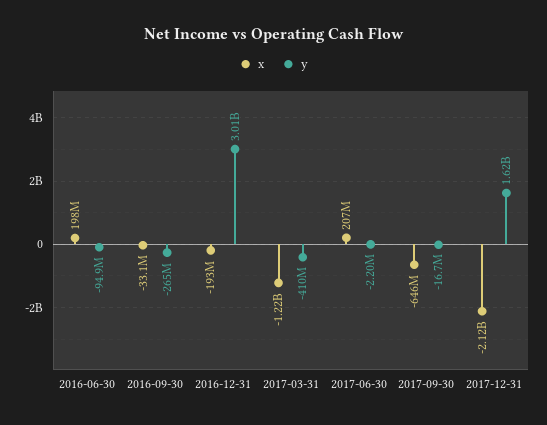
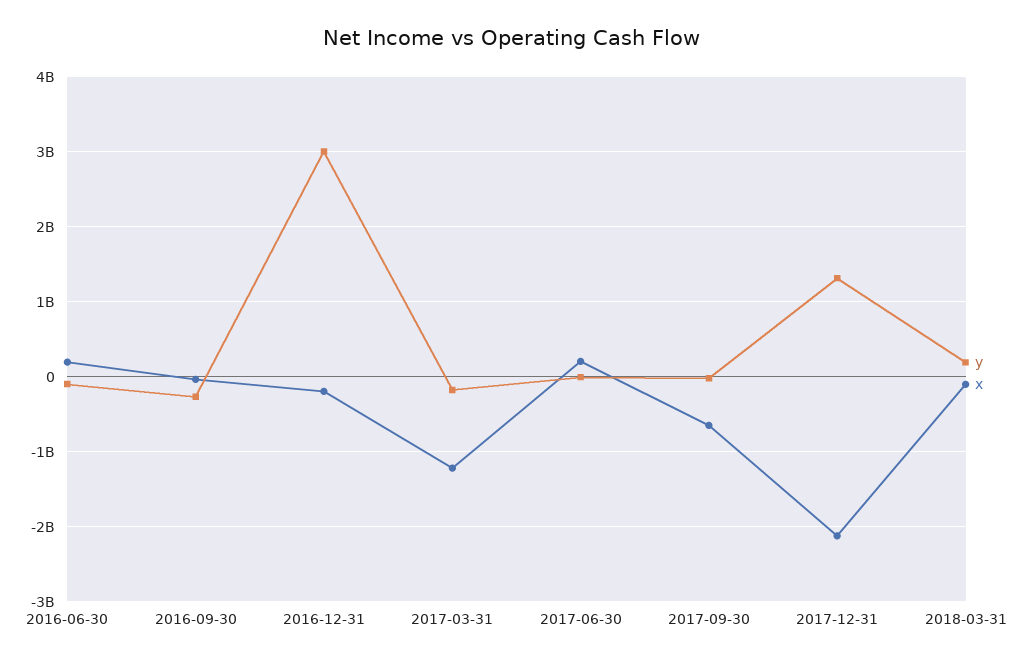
y, 2017-03-31: -410000000 -> -200000000
y, 2017-12-31: 1620000000 -> 1300000000
y, 2018-03-31: none -> 200000000
x, 2018-03-31: none -> -100000000

